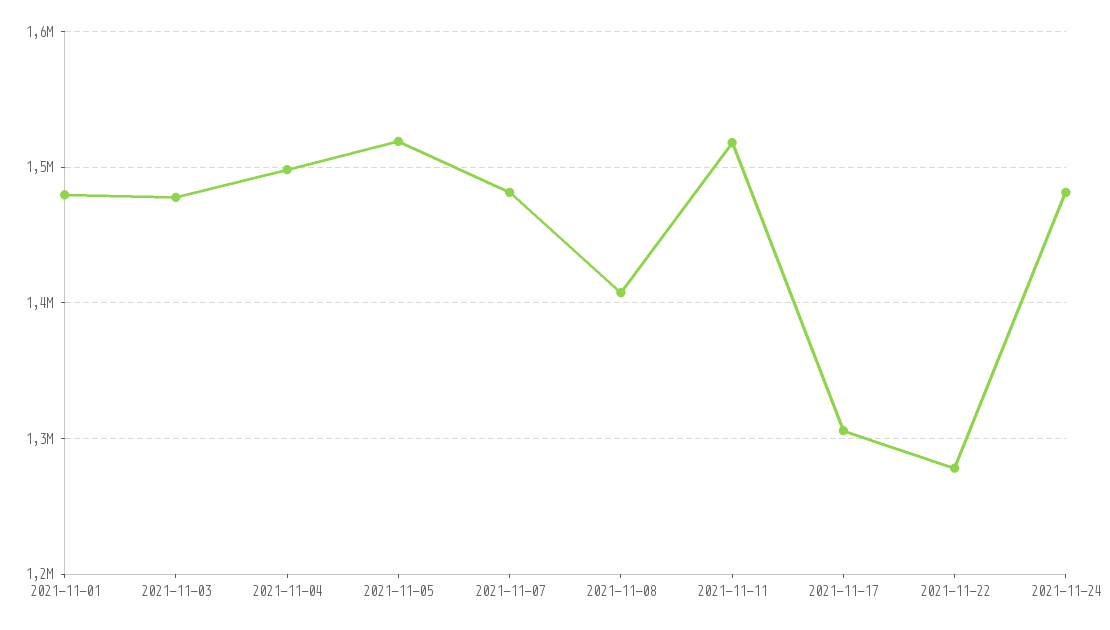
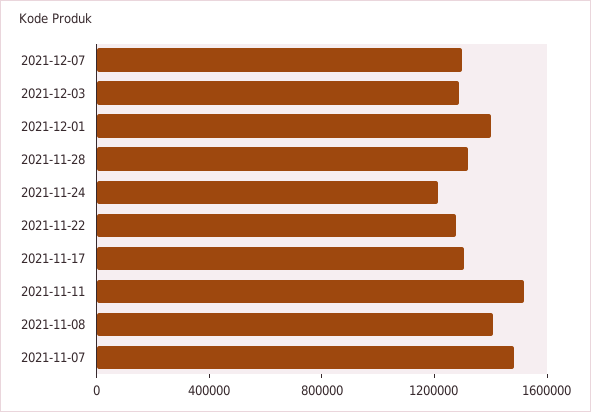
2021-11-01: 1480000 -> none
2021-11-03: 1480000 -> none
2021-11-04: 1500000 -> none
2021-11-05: 1520000 -> none
2021-11-24: 1480000 -> 1200000
2021-12-07: none -> 1300000
2021-12-03: none -> 1300000
2021-12-01: none -> 1400000
2021-11-28: none -> 1300000

